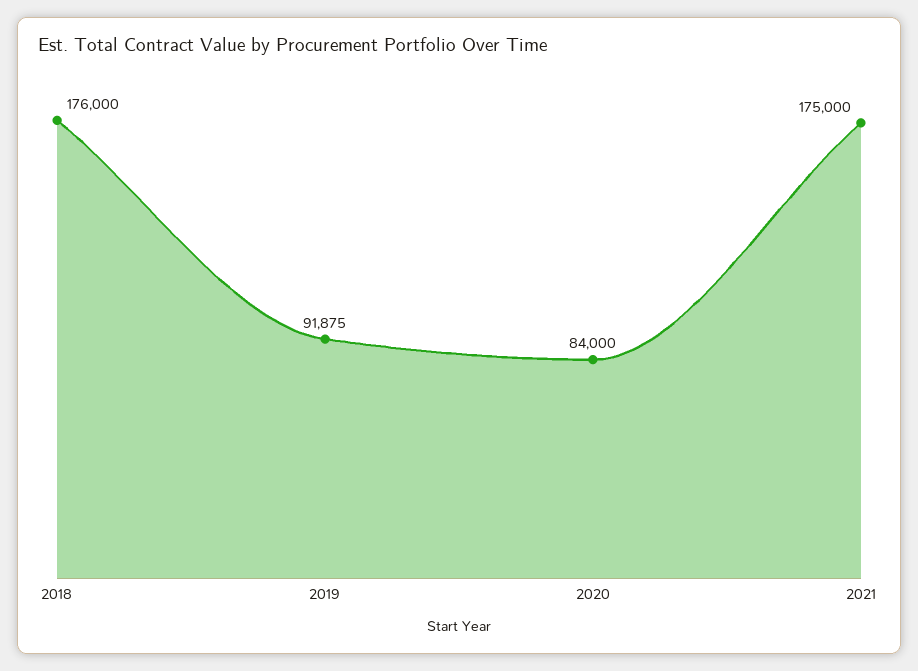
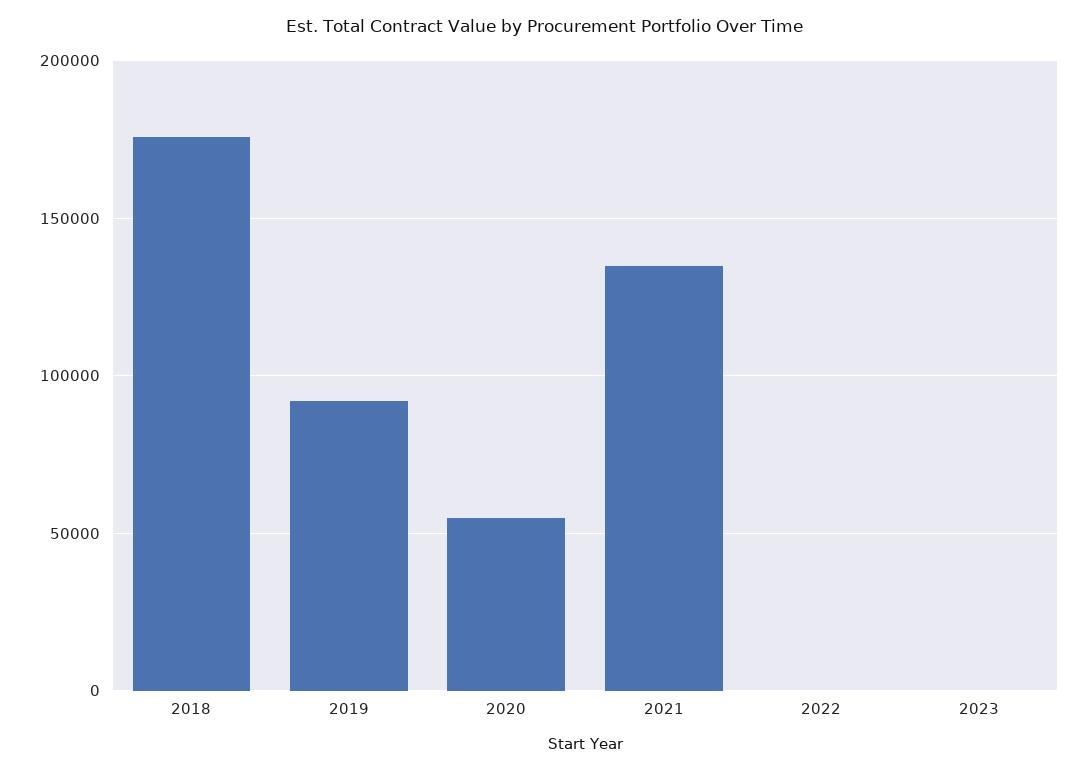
2020: 84000 -> 55000
2021: 175000 -> 135000
2022: none -> 0
2023: none -> 0

